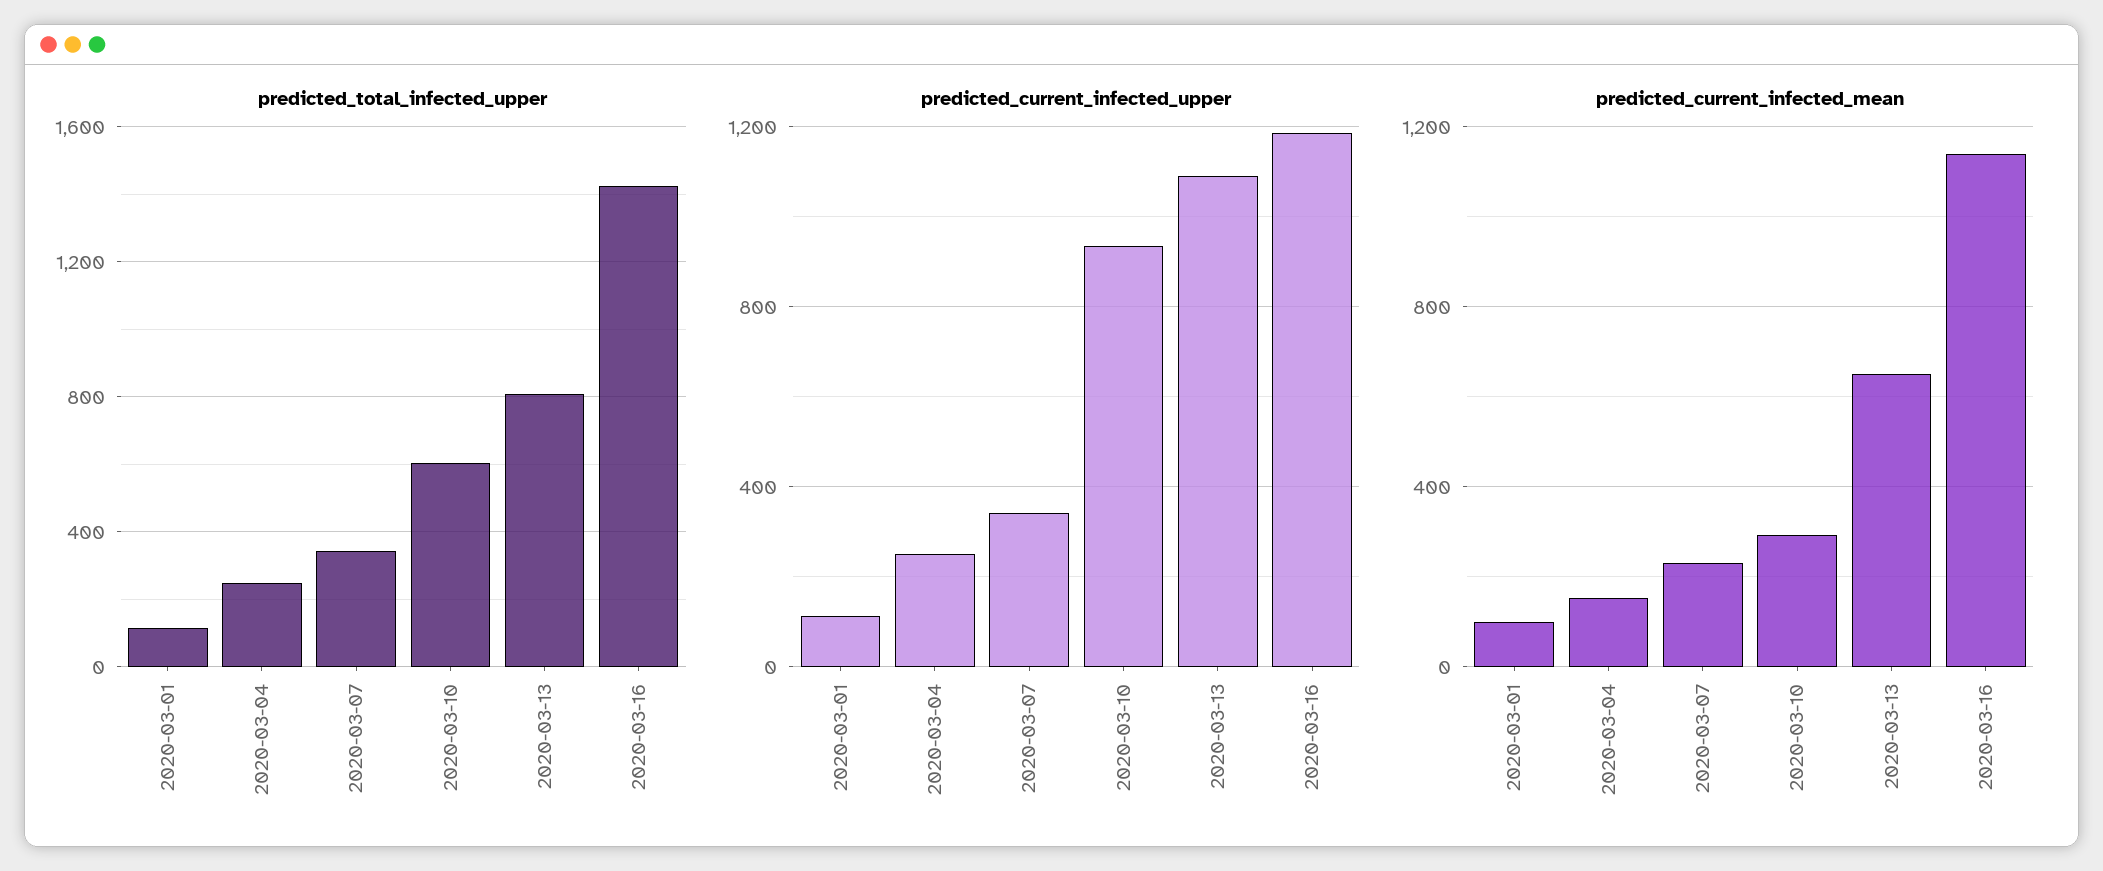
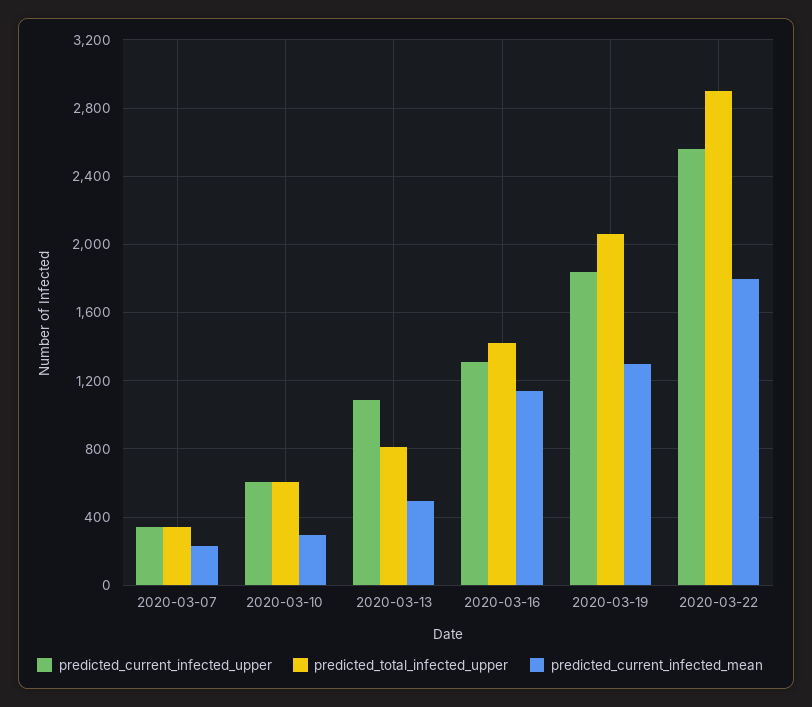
predicted_total_infected_upper, 2020-03-01: 100 -> none
predicted_total_infected_upper, 2020-03-04: 250 -> none
predicted_current_infected_upper, 2020-03-01: 100 -> none
predicted_current_infected_upper, 2020-03-04: 250 -> none
predicted_current_infected_upper, 2020-03-10: 950 -> 600
predicted_current_infected_upper, 2020-03-16: 1200 -> 1300
predicted_current_infected_mean, 2020-03-01: 100 -> none
predicted_current_infected_mean, 2020-03-04: 150 -> none
predicted_current_infected_mean, 2020-03-13: 650 -> 500
predicted_current_infected_upper, 2020-03-19: none -> 1850
predicted_total_infected_upper, 2020-03-19: none -> 2050
predicted_current_infected_mean, 2020-03-19: none -> 1300
predicted_current_infected_upper, 2020-03-22: none -> 2550
predicted_total_infected_upper, 2020-03-22: none -> 2900
predicted_current_infected_mean, 2020-03-22: none -> 1800

